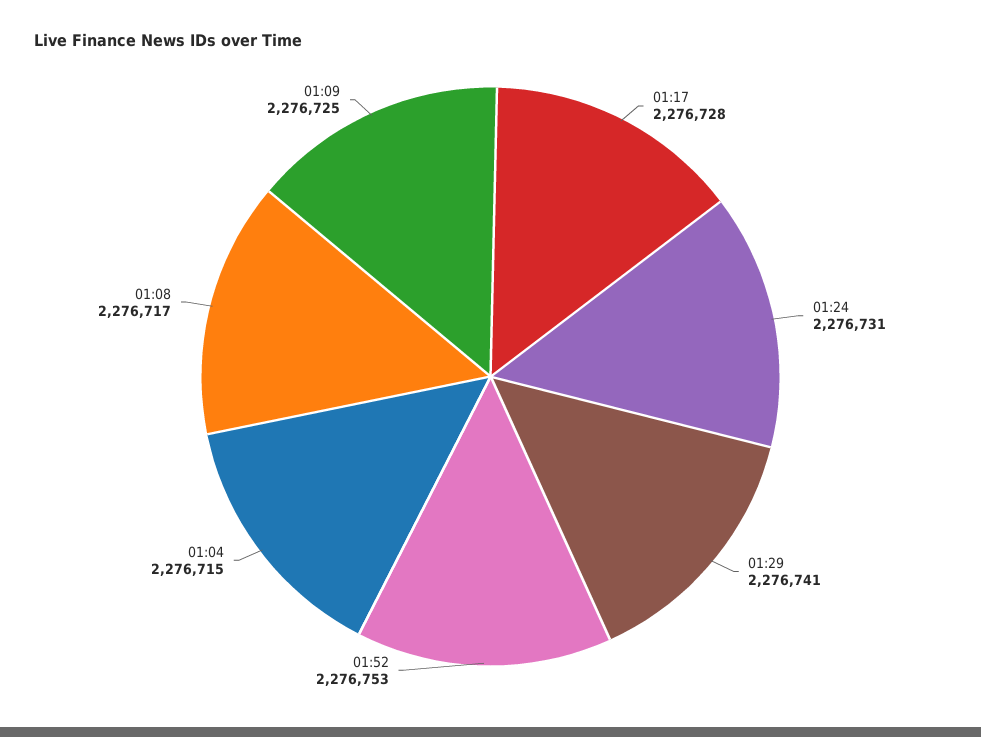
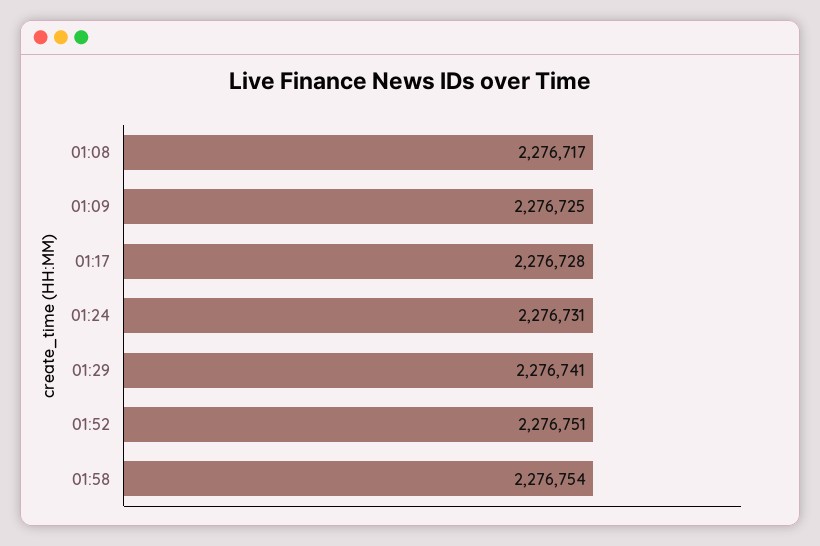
01:52: 2276753 -> 2276751
01:04: 2276715 -> none
01:58: none -> 2276754

